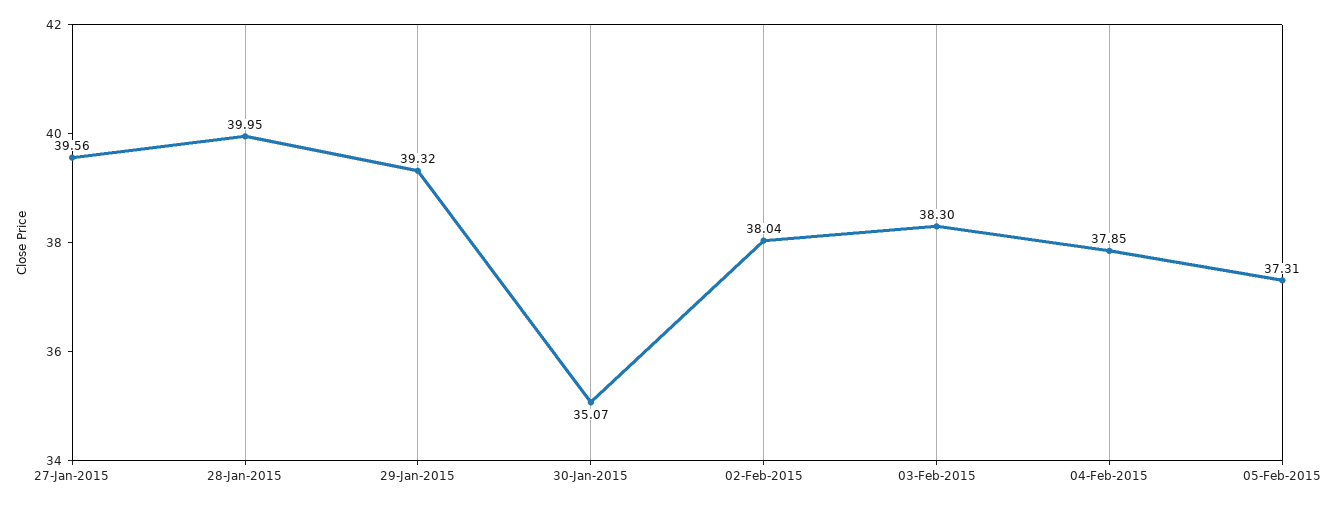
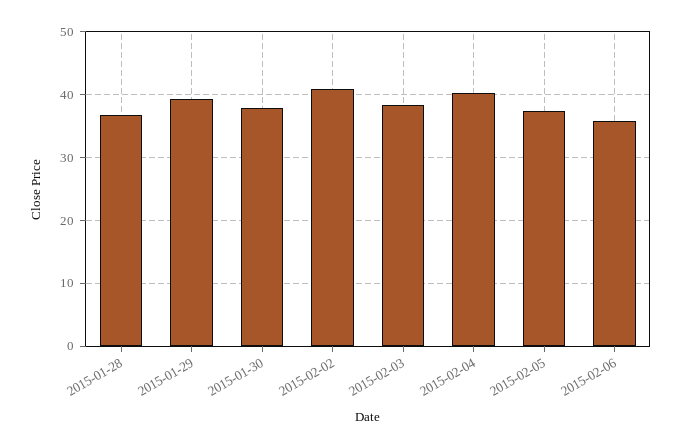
27-Jan-2015: 39.56 -> none
28-Jan-2015: 39.95 -> 37
30-Jan-2015: 35.07 -> 38
02-Feb-2015: 38.04 -> 41
04-Feb-2015: 37.85 -> 40
2015-02-06: none -> 36

